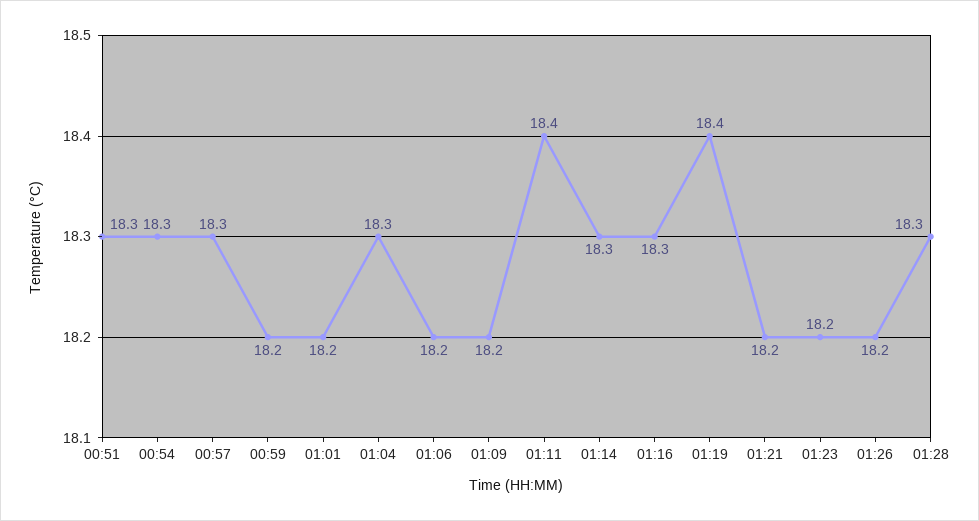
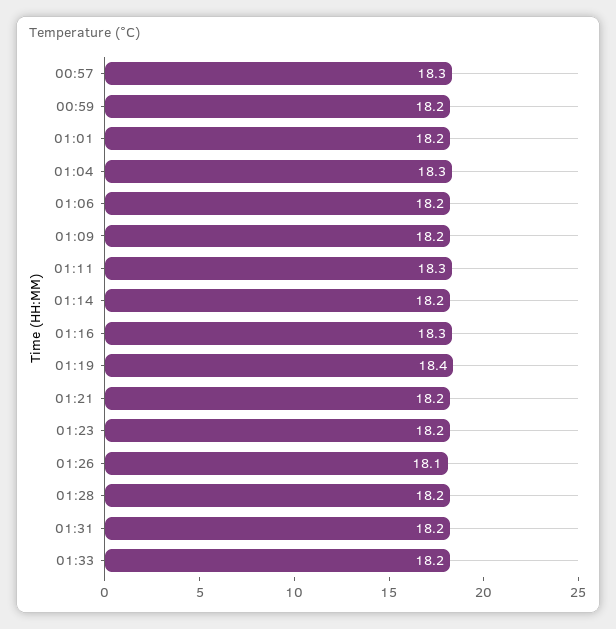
00:51: 18.3 -> none
00:54: 18.3 -> none
01:11: 18.4 -> 18.3
01:14: 18.3 -> 18.2
01:26: 18.2 -> 18.1
01:28: 18.3 -> 18.2
01:31: none -> 18.2
01:33: none -> 18.2

